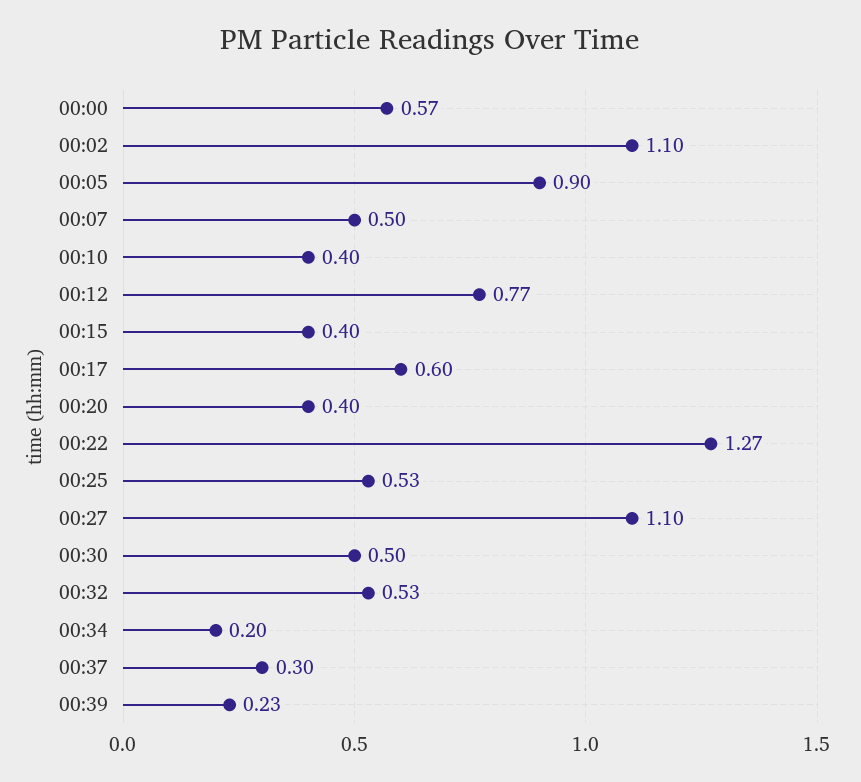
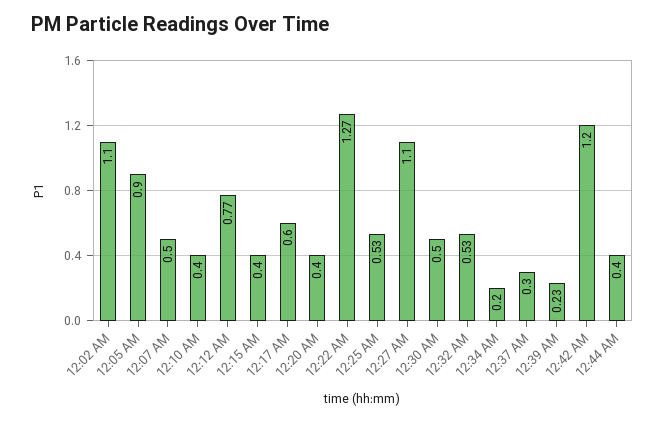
00:00: 0.57 -> none
12:42 AM: none -> 1.2
12:44 AM: none -> 0.4

